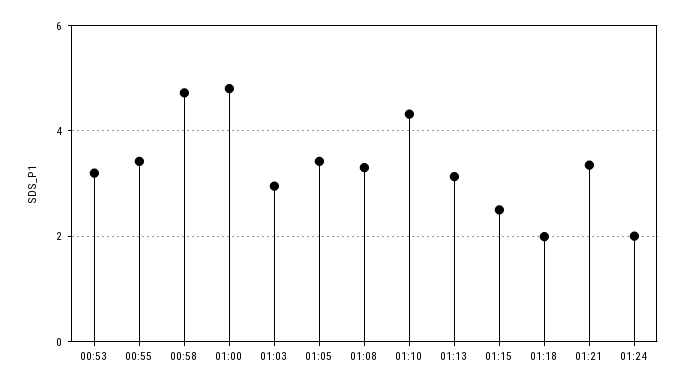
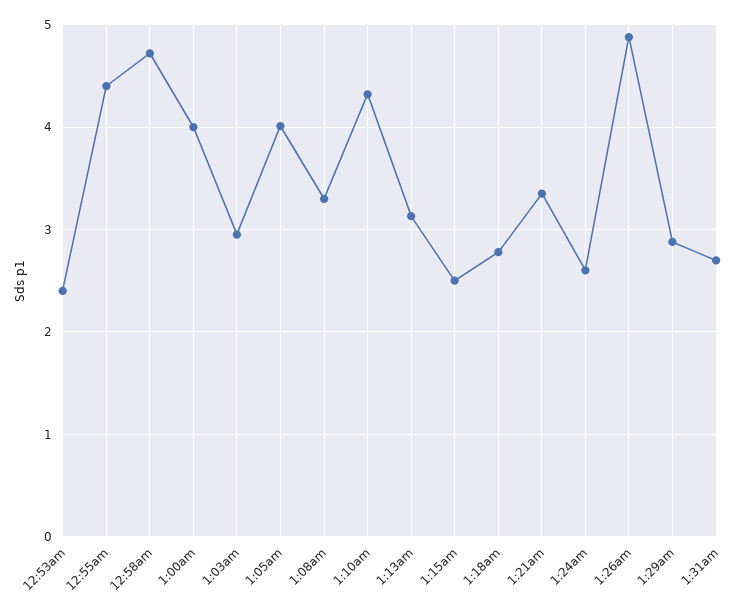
00:53: 3.2 -> 2.4
00:55: 3.4 -> 4.4
01:00: 4.8 -> 4
01:05: 3.4 -> 4
01:18: 2 -> 2.8
01:24: 2 -> 2.6
1:26am: none -> 4.9
1:29am: none -> 2.9
1:31am: none -> 2.7

